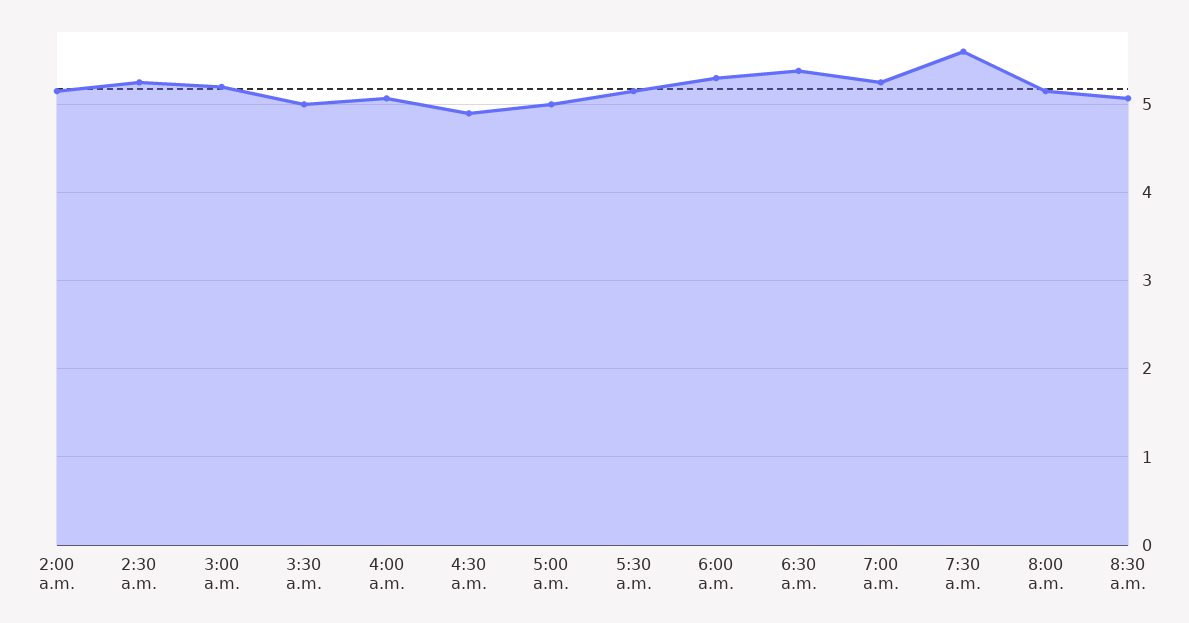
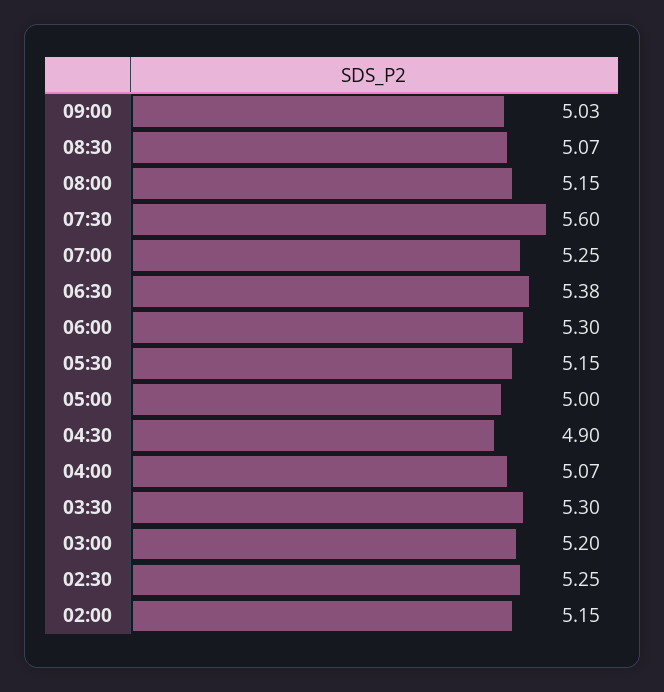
3:30 a.m.: 5 -> 5.3
09:00: none -> 5.03

